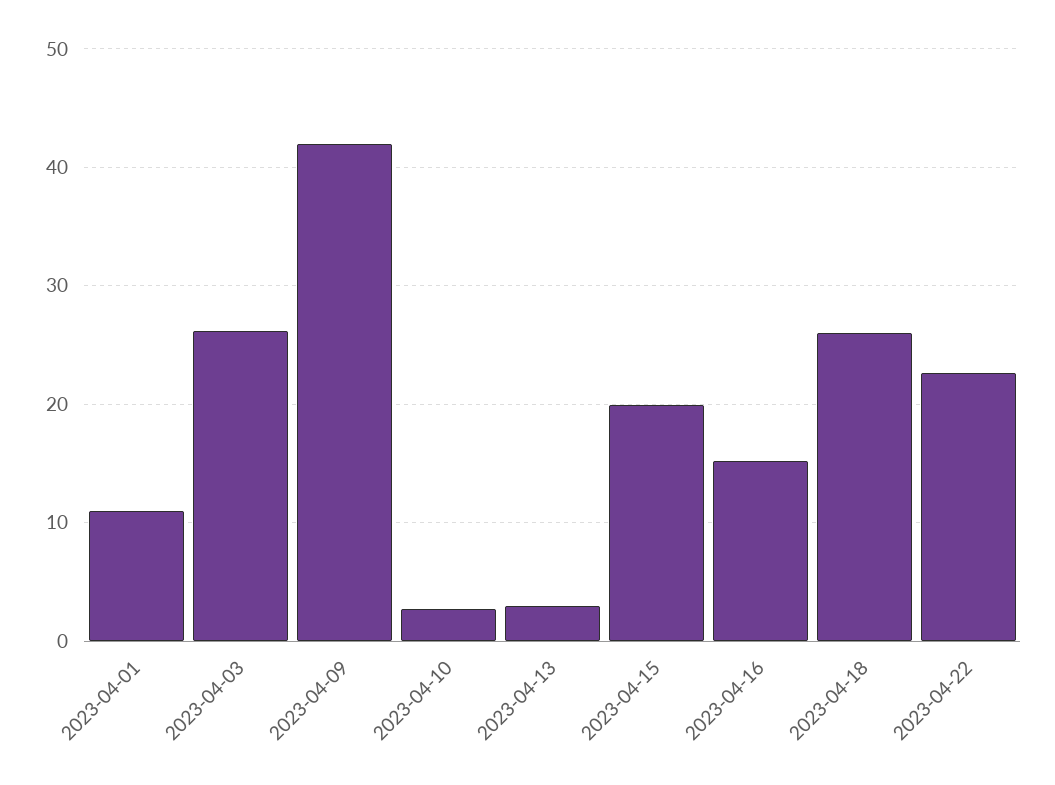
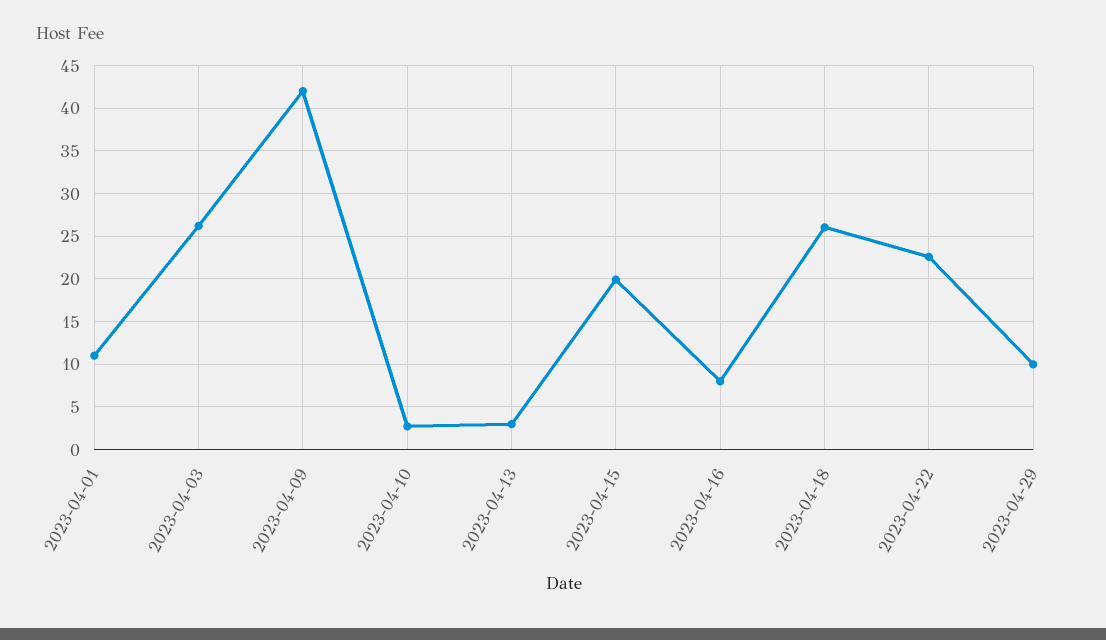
2023-04-16: 15 -> 8
2023-04-29: none -> 10

